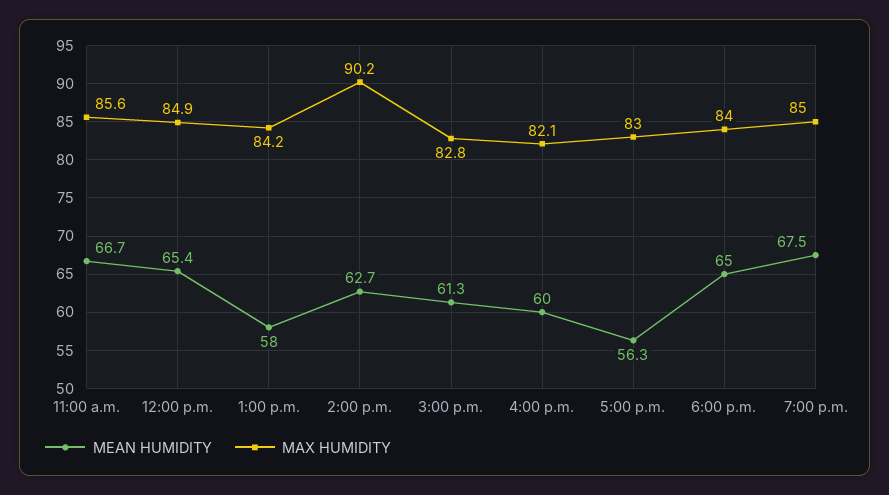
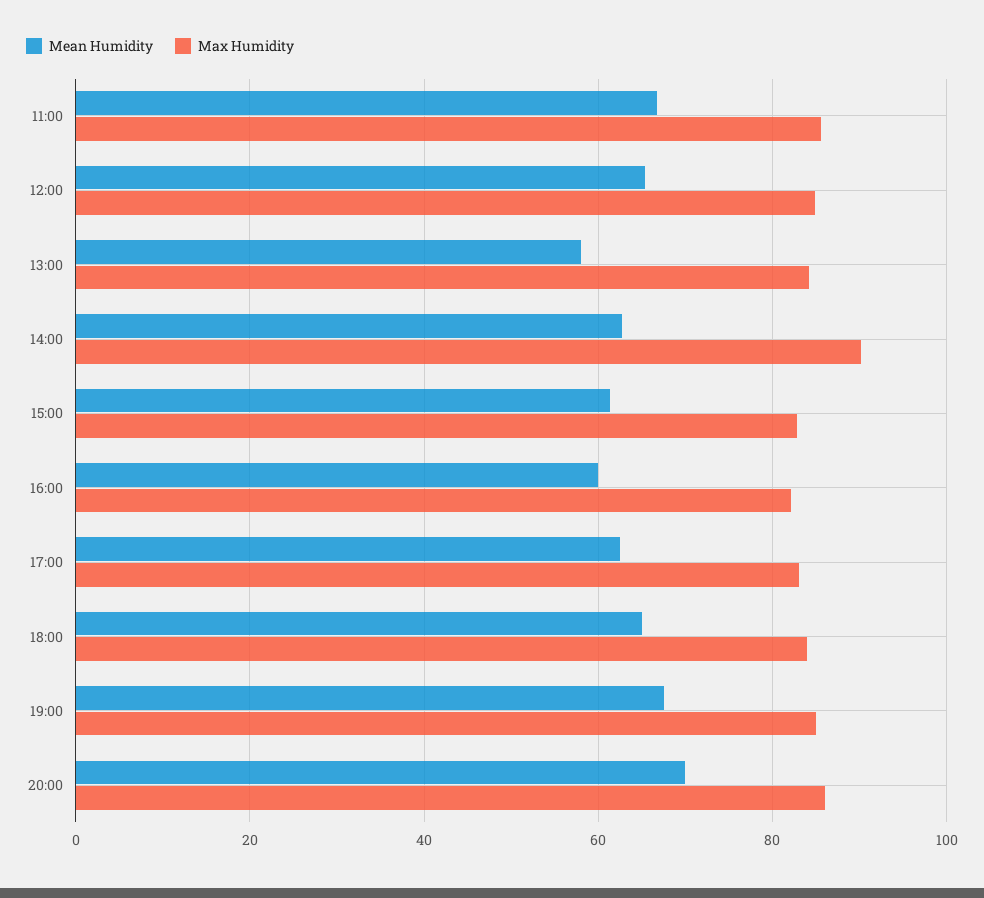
MEAN HUMIDITY, 5:00 p.m.: 56.3 -> 62
MEAN HUMIDITY, 20:00: none -> 70
MAX HUMIDITY, 20:00: none -> 86

